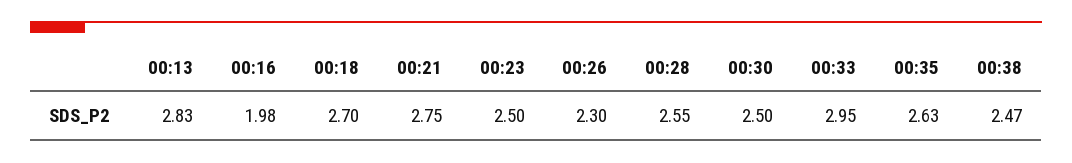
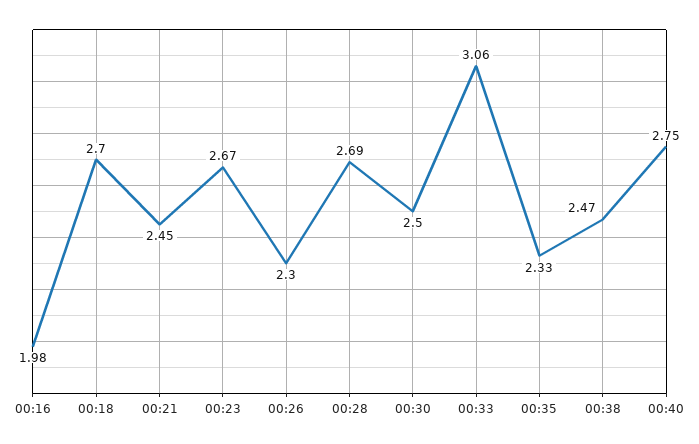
00:13: 2.83 -> none
00:21: 2.75 -> 2.45
00:23: 2.5 -> 2.67
00:28: 2.55 -> 2.69
00:33: 2.95 -> 3.06
00:35: 2.63 -> 2.33
00:40: none -> 2.75

